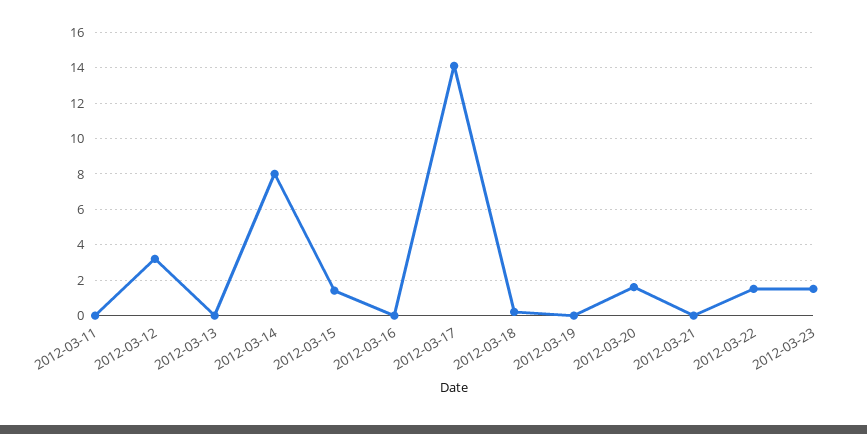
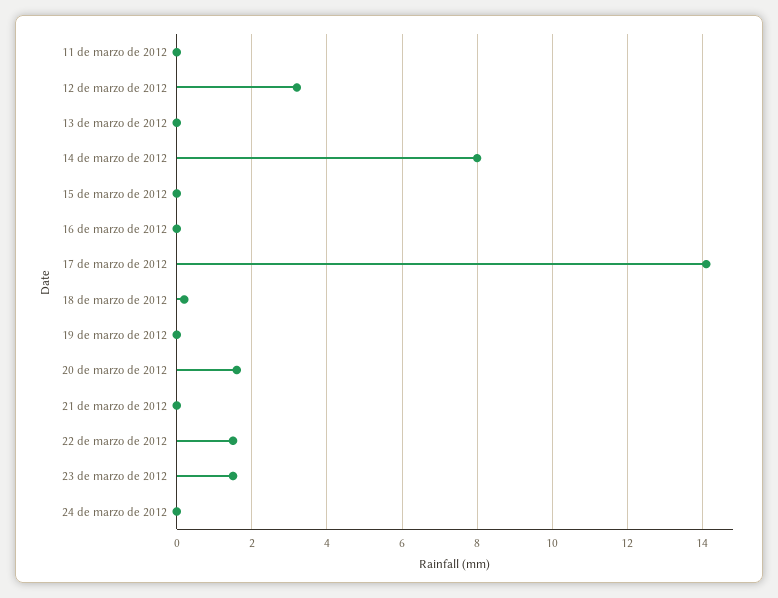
2012-03-15: 1.5 -> 0
24 de marzo de 2012: none -> 0

